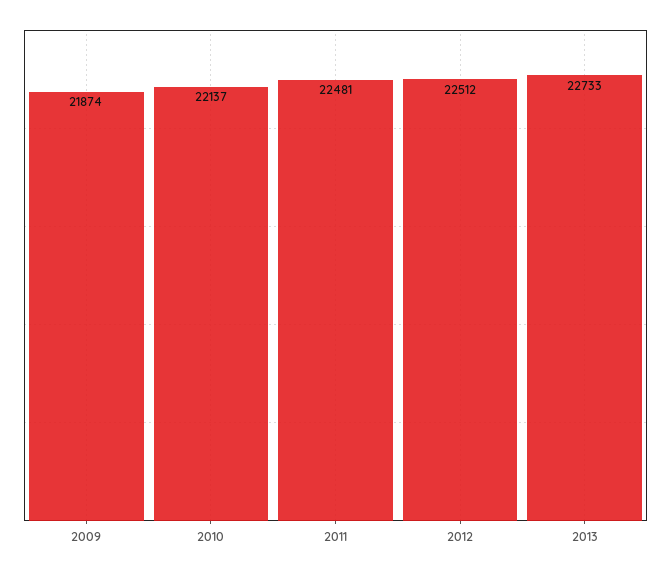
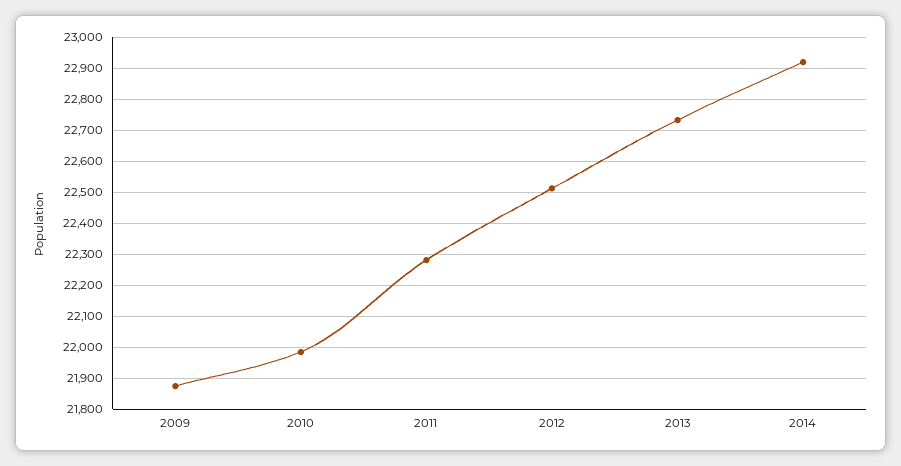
2010: 22137 -> 21980
2011: 22481 -> 22280
2014: none -> 22920

